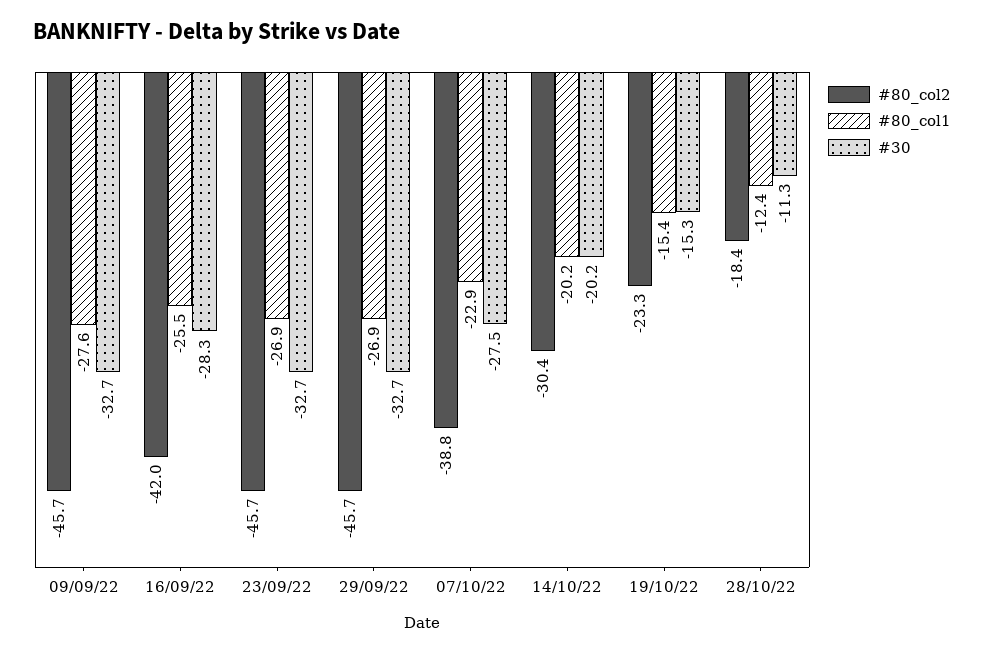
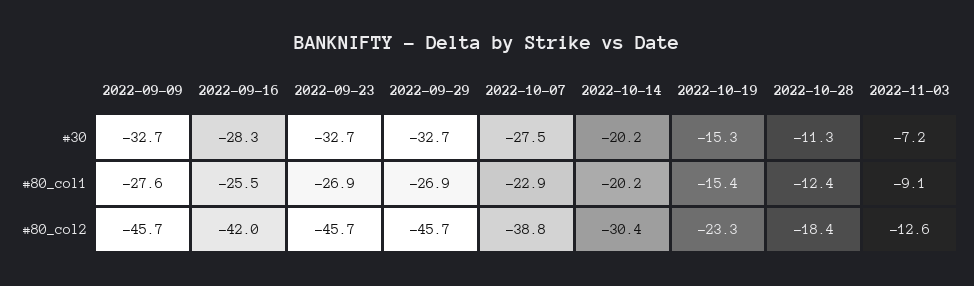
#30, 2022-11-03: none -> -7.2
#80_col1, 2022-11-03: none -> -9.1
#80_col2, 2022-11-03: none -> -12.6

